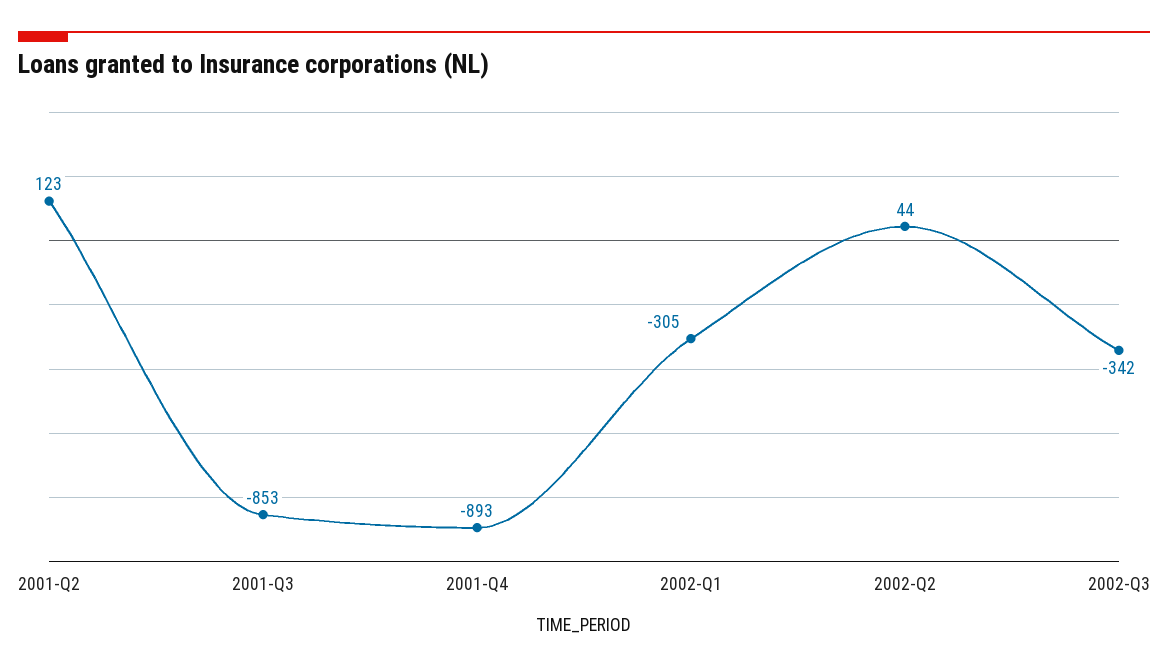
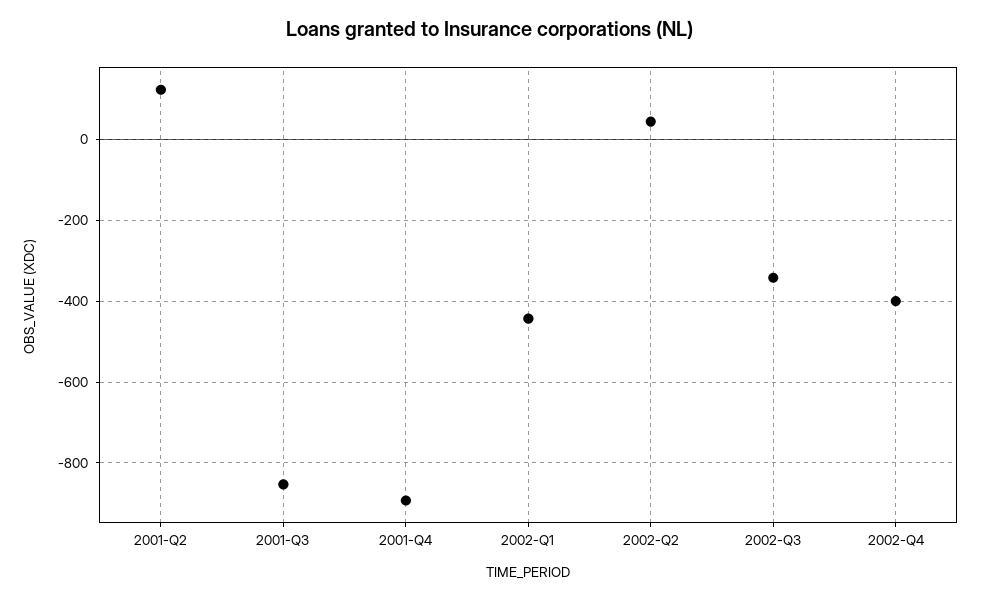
2002-Q1: -305 -> -440
2002-Q4: none -> -400

